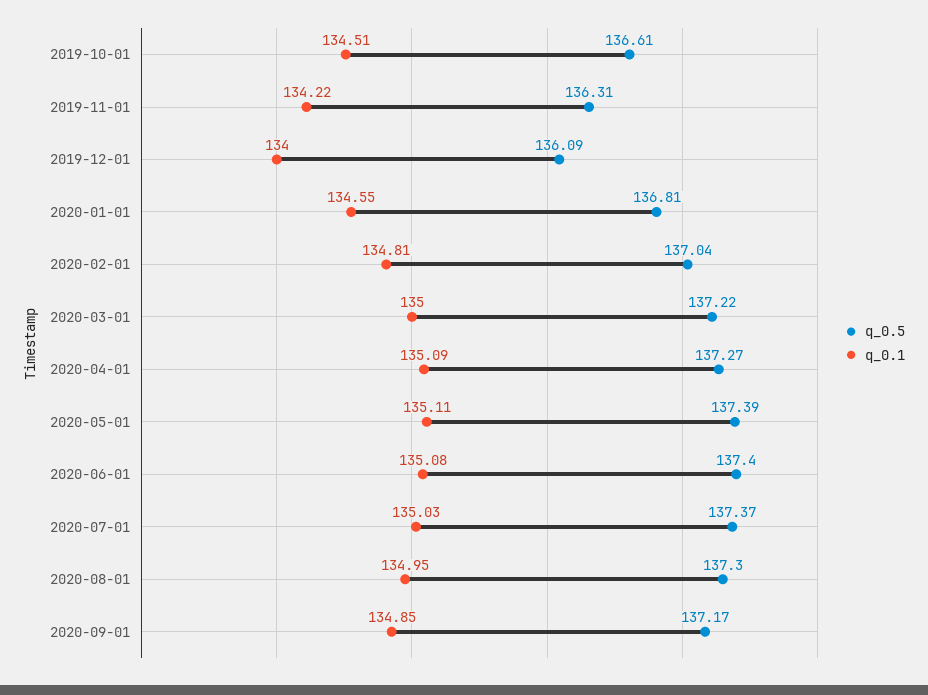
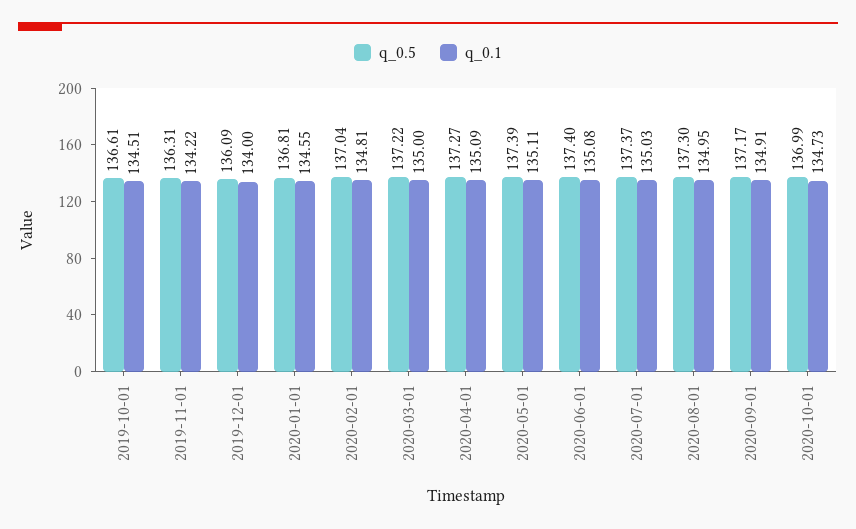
q_0.1, 2020-09-01: 134.85 -> 134.91
q_0.5, 2020-10-01: none -> 136.99
q_0.1, 2020-10-01: none -> 134.73

